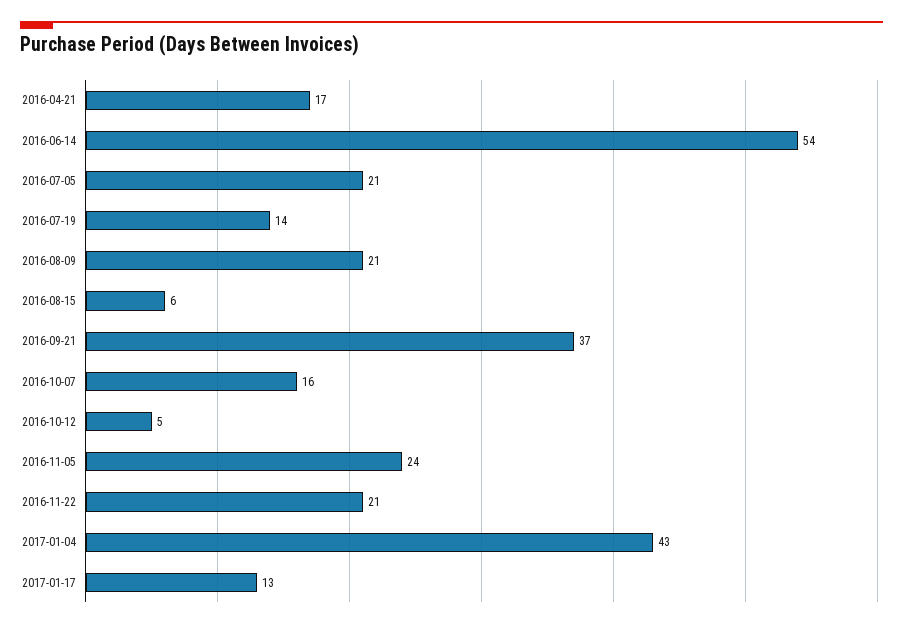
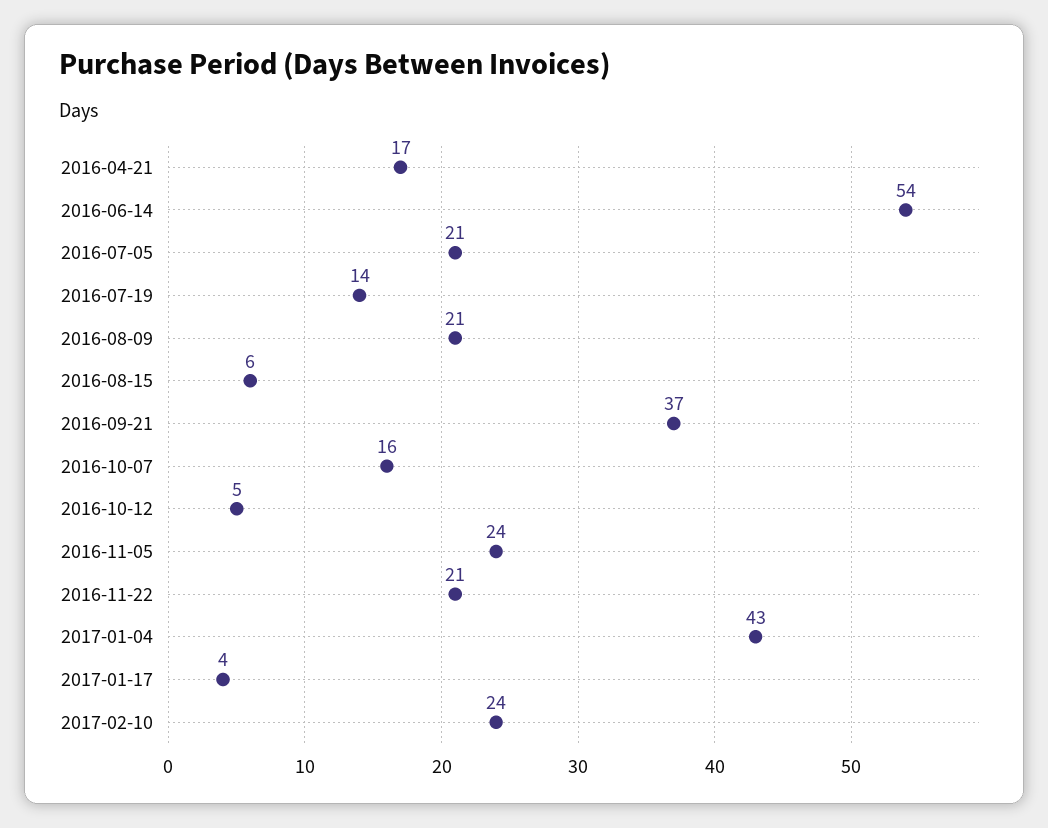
2017-01-17: 13 -> 4
2017-02-10: none -> 24

